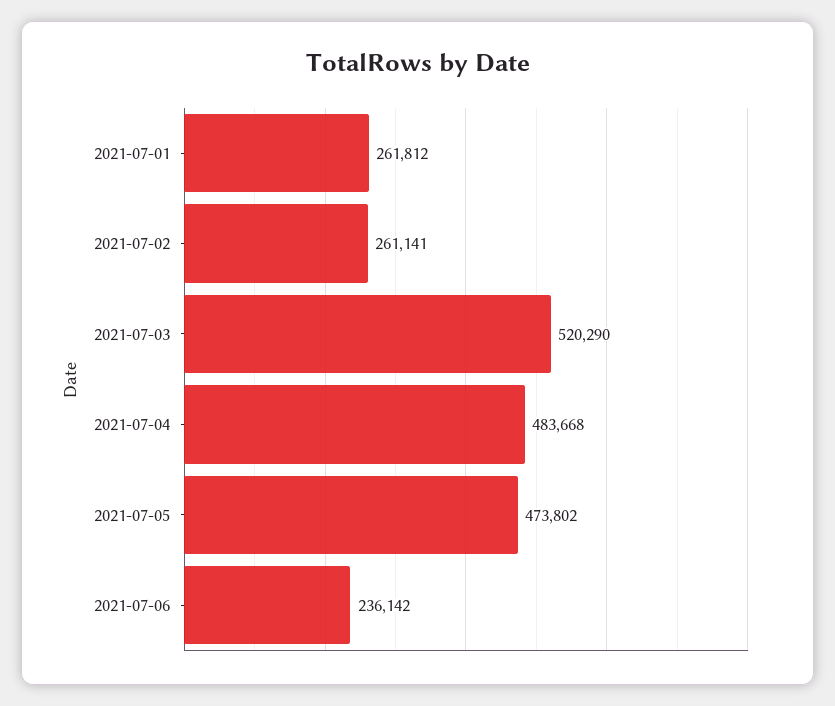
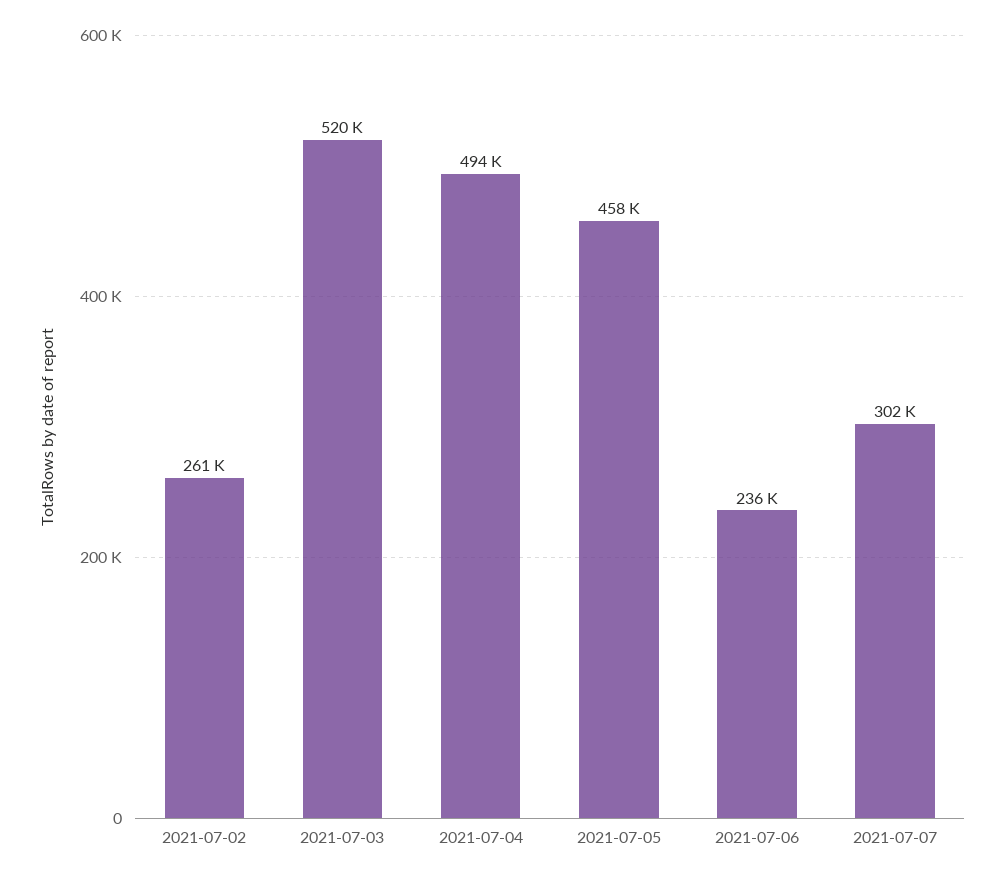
2021-07-01: 261812 -> none
2021-07-04: 483668 -> 494000
2021-07-05: 473802 -> 458000
2021-07-07: none -> 302000

